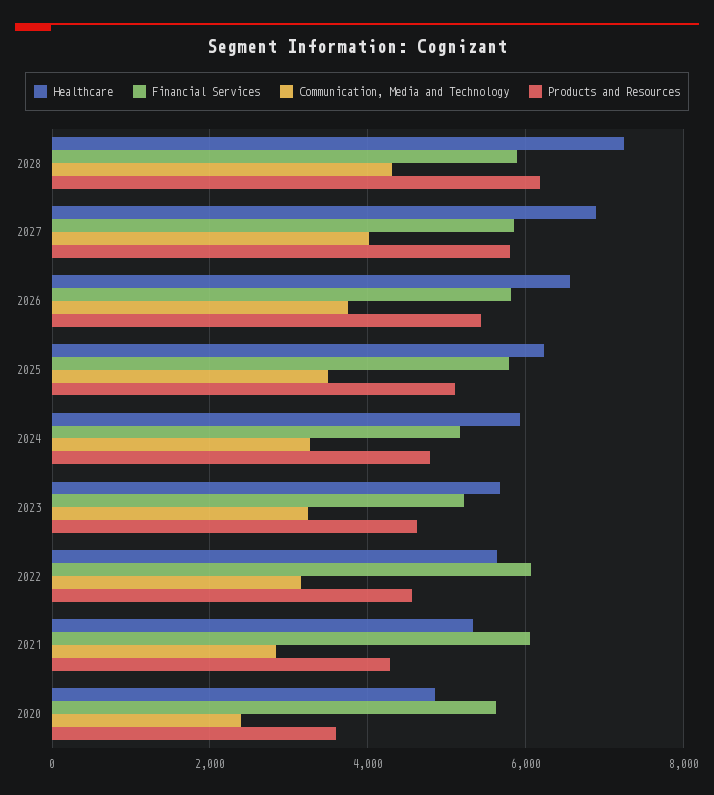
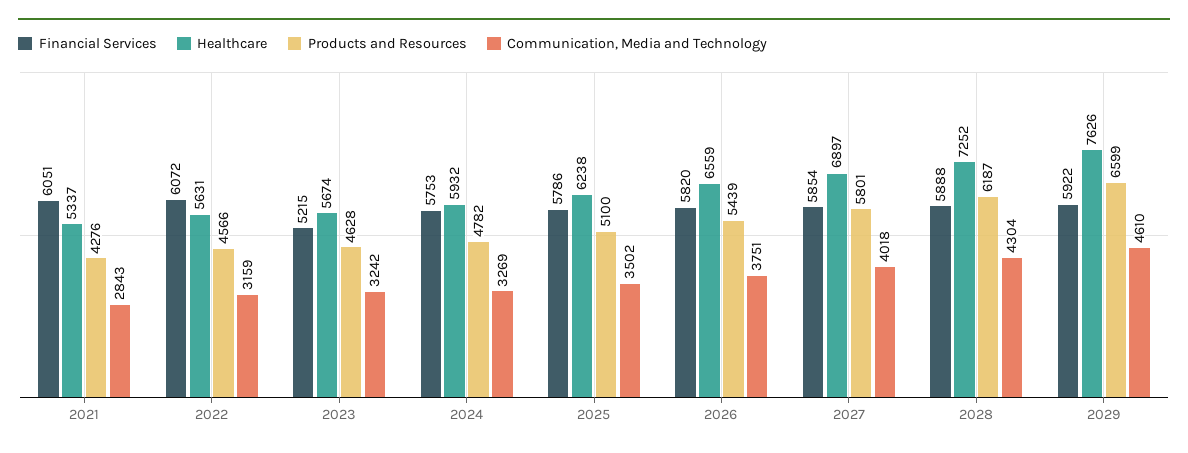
Financial Services, 2024: 5200 -> 5753
Healthcare, 2020: 4800 -> none
Financial Services, 2020: 5600 -> none
Communication, Media and Technology, 2020: 2400 -> none
Products and Resources, 2020: 3600 -> none
Financial Services, 2029: none -> 5922
Healthcare, 2029: none -> 7626
Products and Resources, 2029: none -> 6599
Communication, Media and Technology, 2029: none -> 4610

